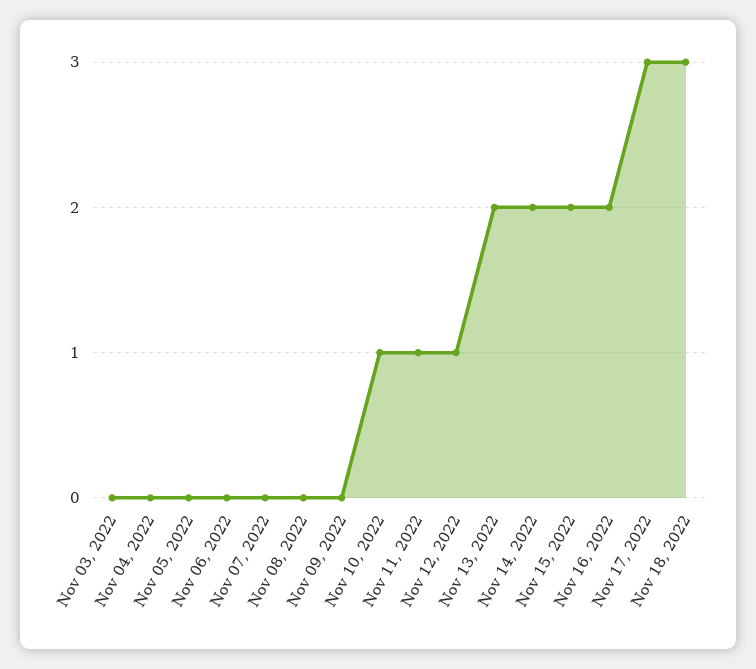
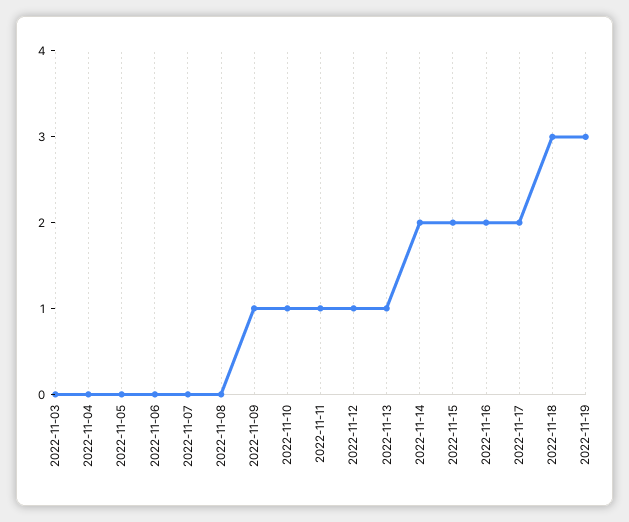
Nov 09, 2022: 0 -> 1
Nov 13, 2022: 2 -> 1
Nov 17, 2022: 3 -> 2
2022-11-19: none -> 3

